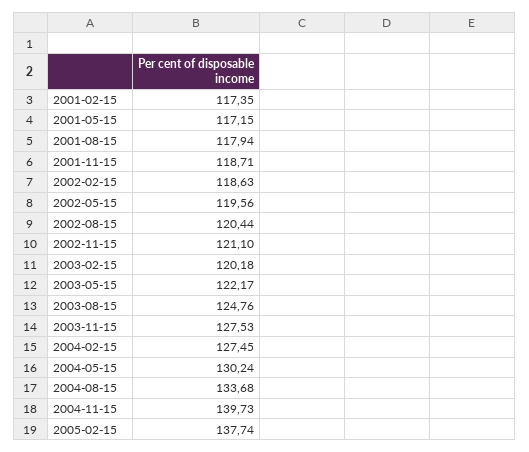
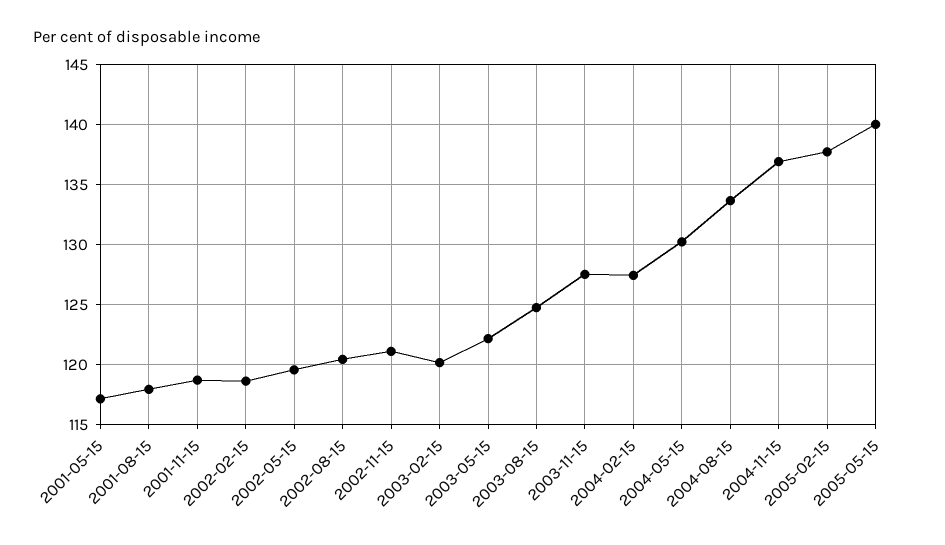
2001-02-15: 117.35 -> none
2004-11-15: 139.73 -> 137
2005-05-15: none -> 140

